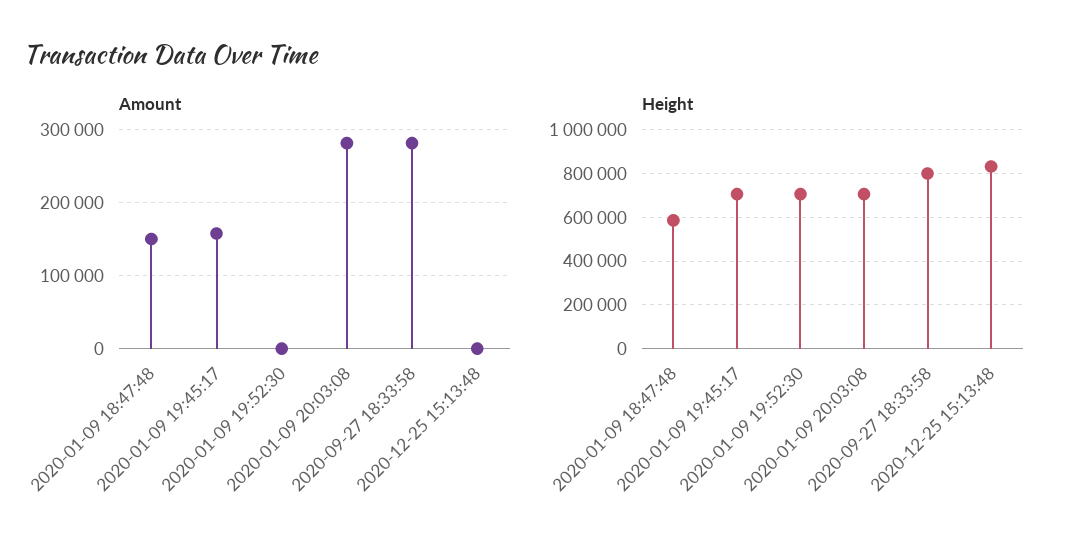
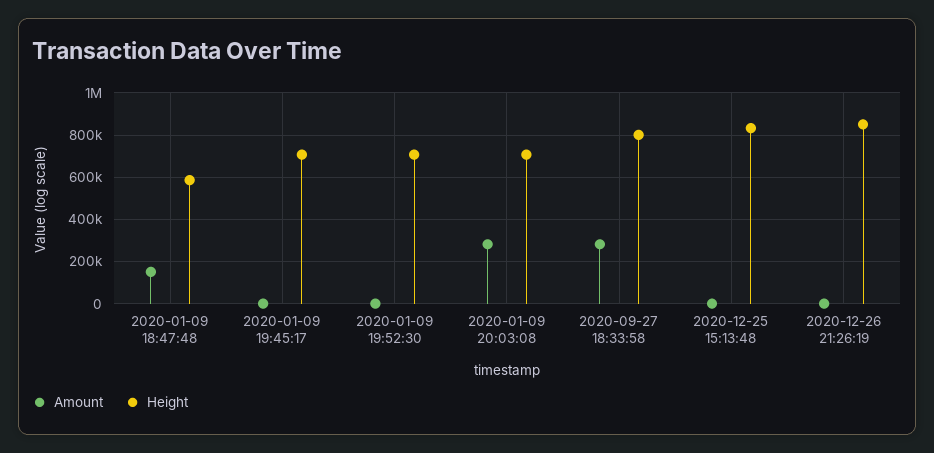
Amount, 2020-01-09 19:45:17: 160000 -> 0
Amount, 2020-12-26 21:26:19: none -> 0
Height, 2020-12-26 21:26:19: none -> 850000

